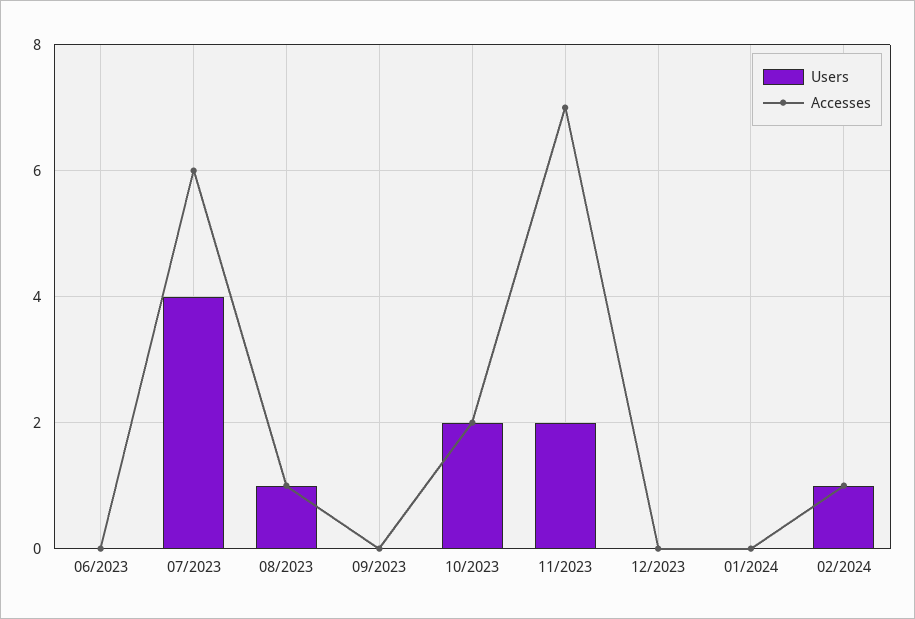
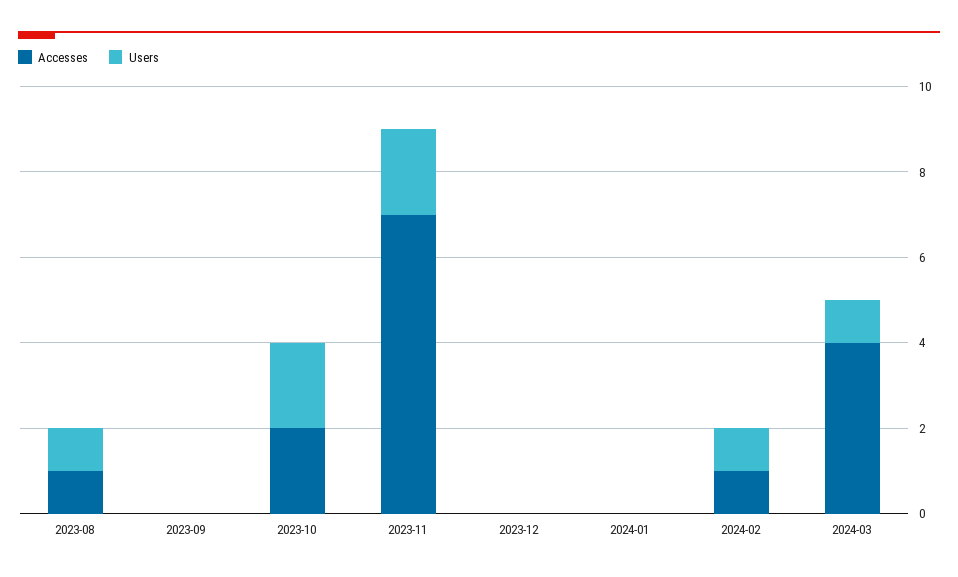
Users, 06/2023: 0 -> none
Accesses, 06/2023: 0 -> none
Users, 07/2023: 4 -> none
Accesses, 07/2023: 6 -> none
Accesses, 2024-03: none -> 4
Users, 2024-03: none -> 1

